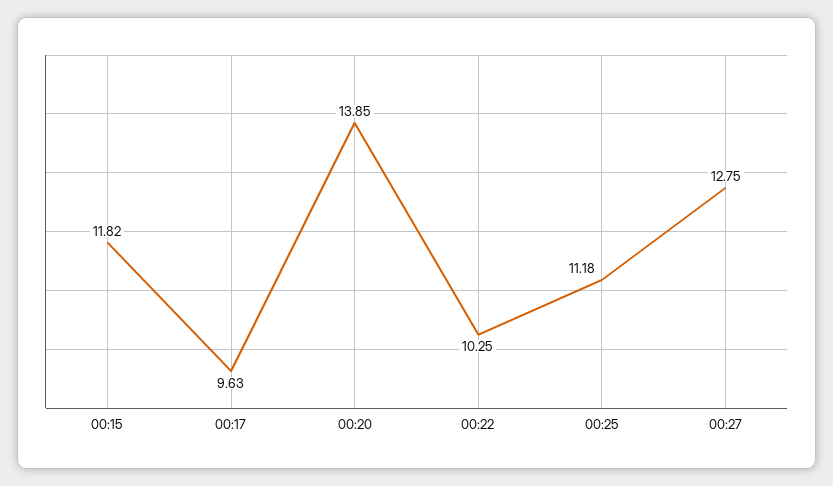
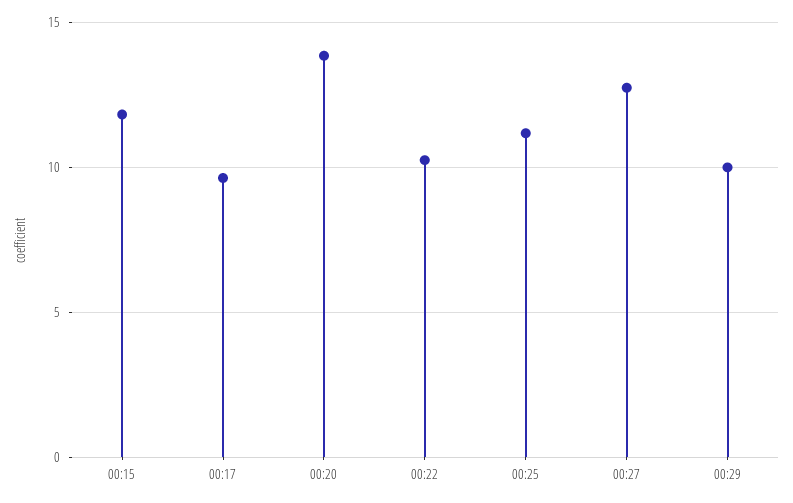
00:29: none -> 10

